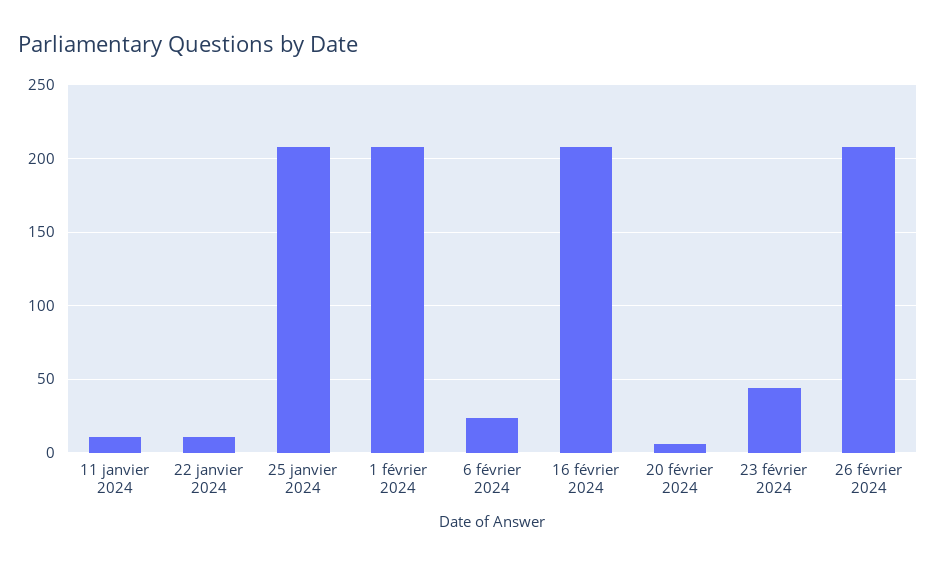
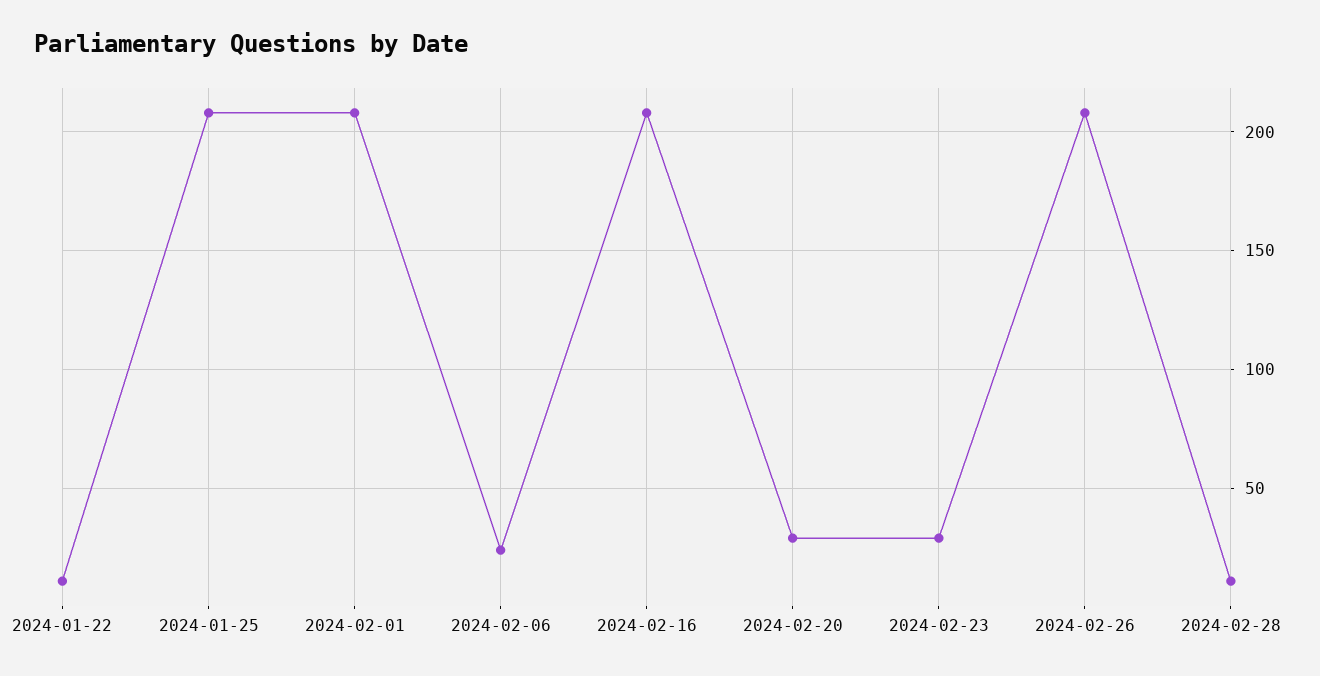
11 janvier 2024: 10 -> none
20 février 2024: 5 -> 30
23 février 2024: 45 -> 30
2024-02-28: none -> 10

